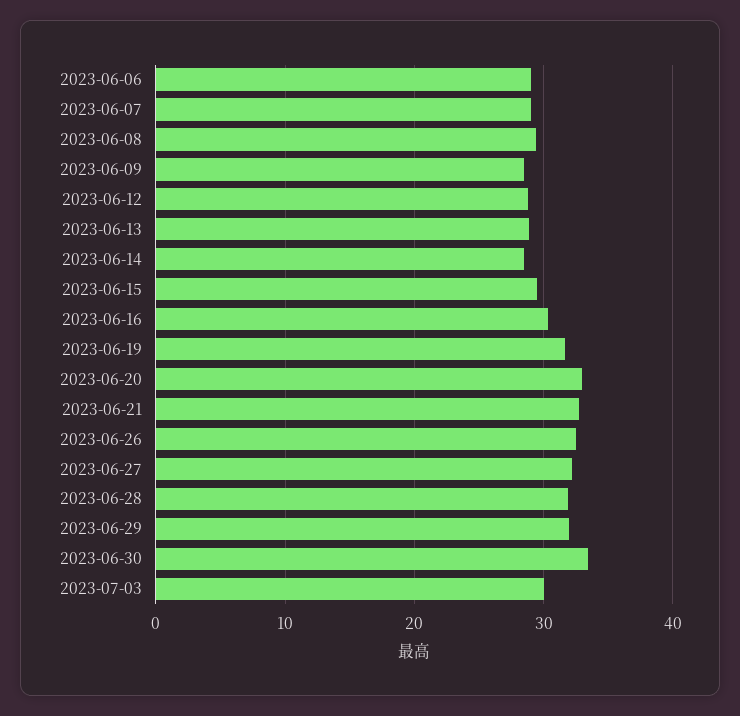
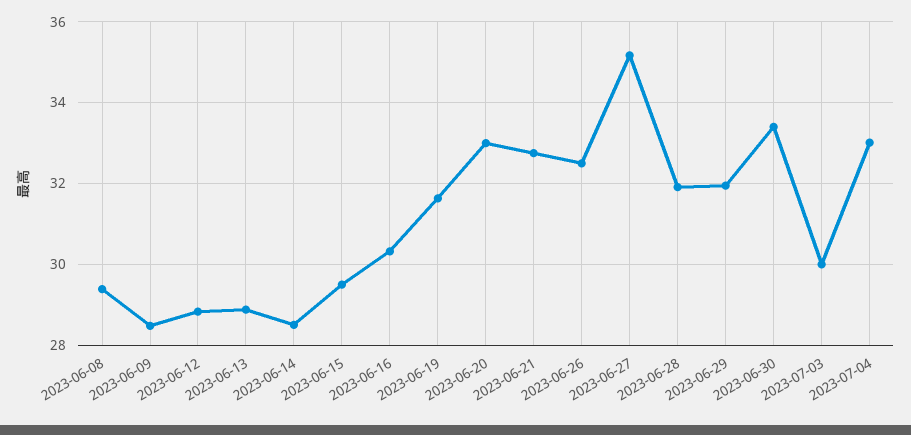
2023-06-06: 29 -> none
2023-06-07: 29 -> none
2023-06-27: 32 -> 35.2
2023-07-04: none -> 33

